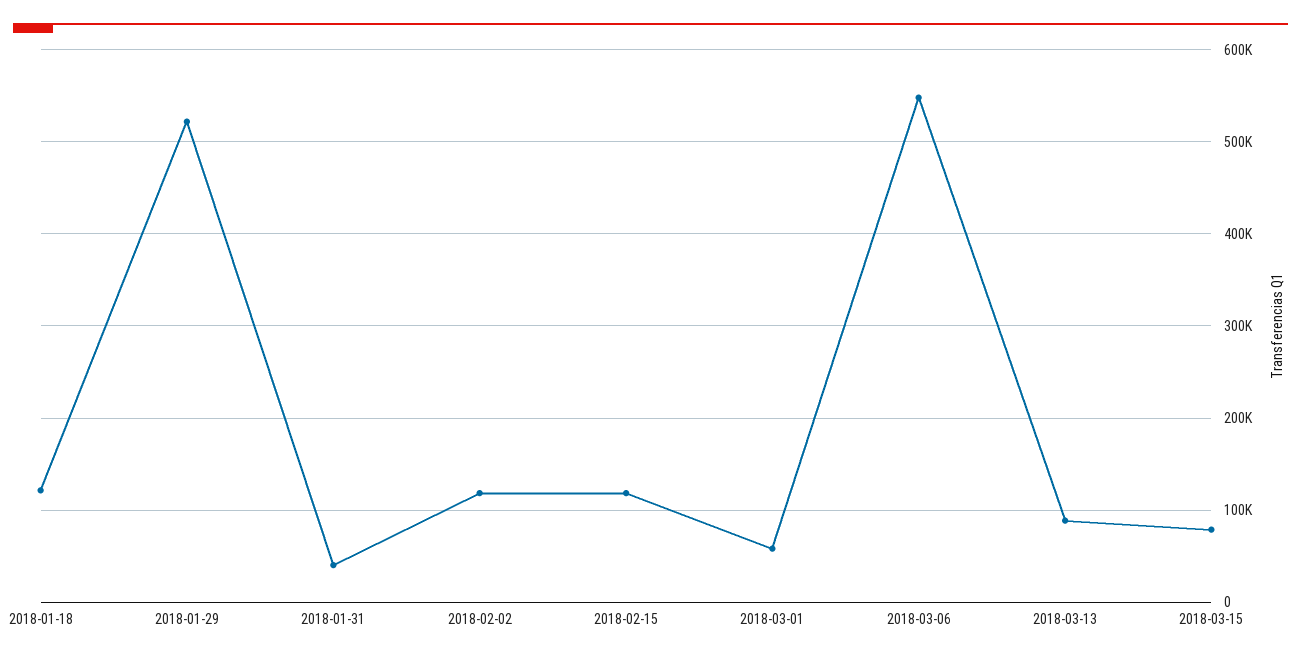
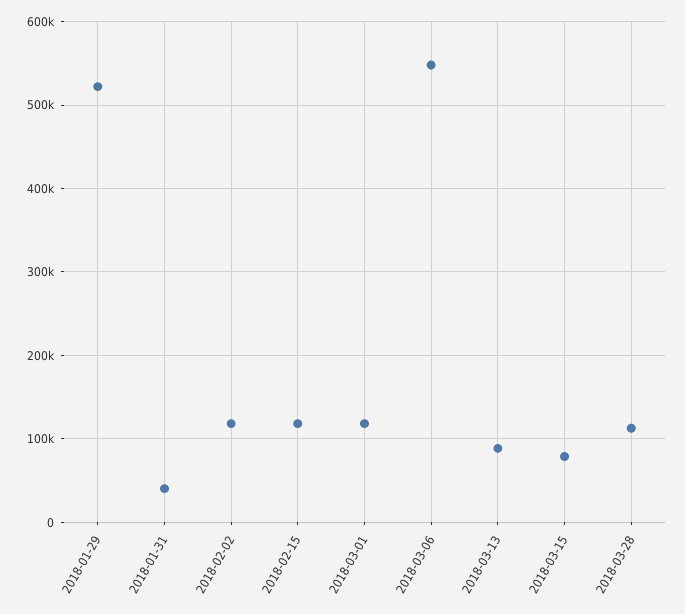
2018-01-18: 120000 -> none
2018-03-01: 60000 -> 120000
2018-03-28: none -> 110000

